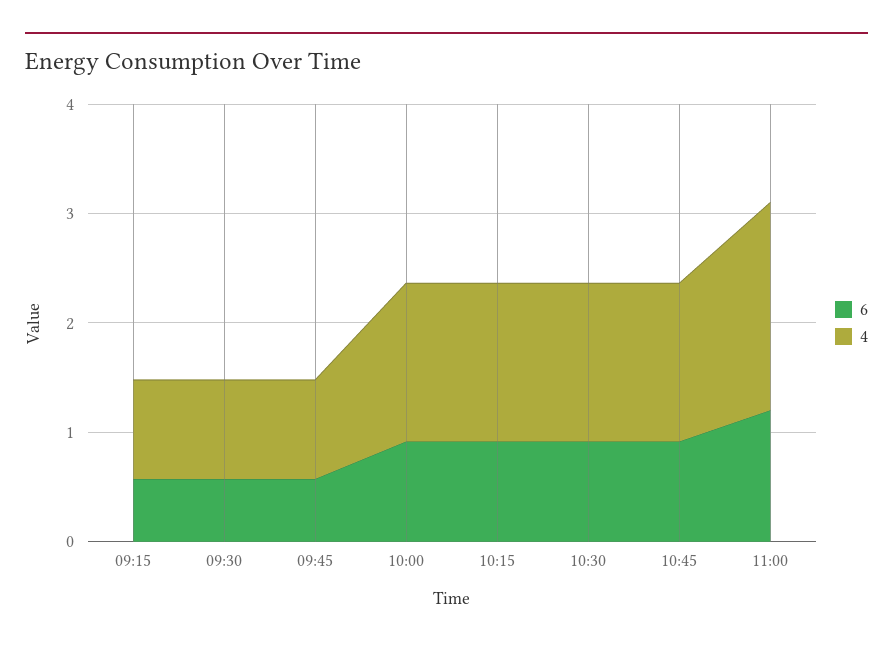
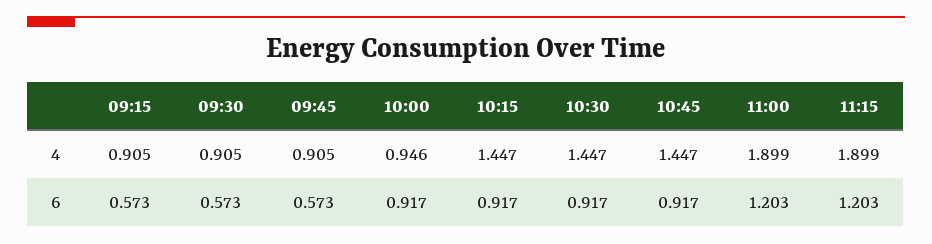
4, 10:00: 1.4 -> 0.946
4, 11:15: none -> 1.899
6, 11:15: none -> 1.203

